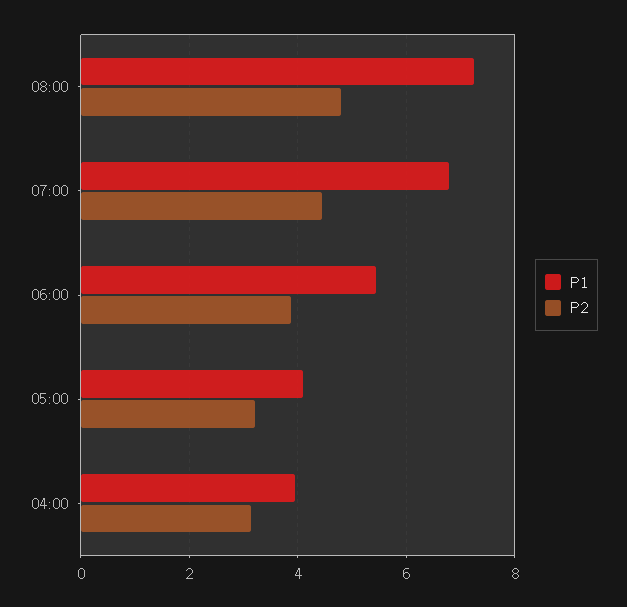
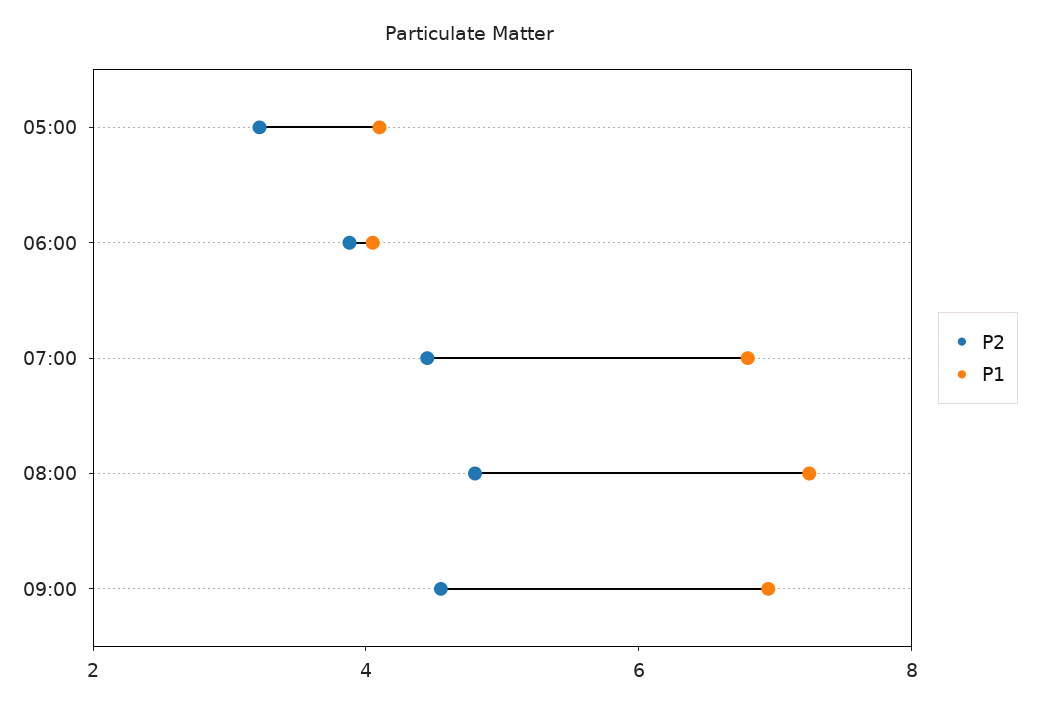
P1, 06:00: 5.4 -> 4
P1, 04:00: 4 -> none
P2, 04:00: 3.2 -> none
P2, 09:00: none -> 4.5
P1, 09:00: none -> 7

